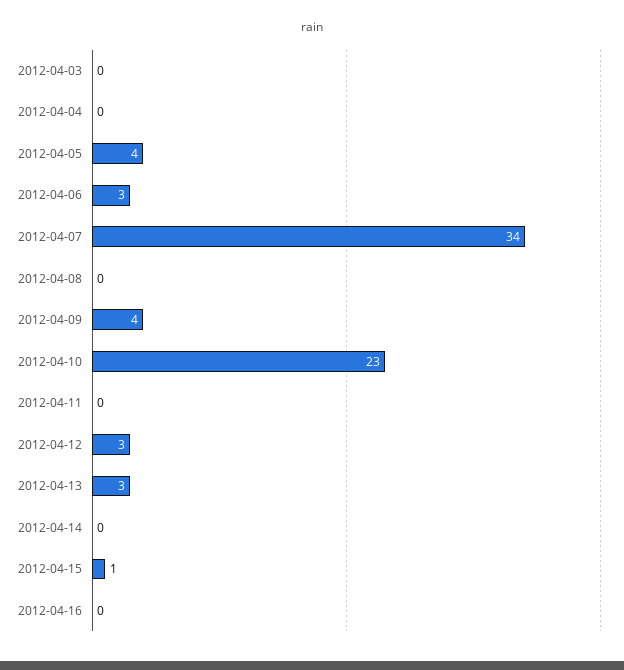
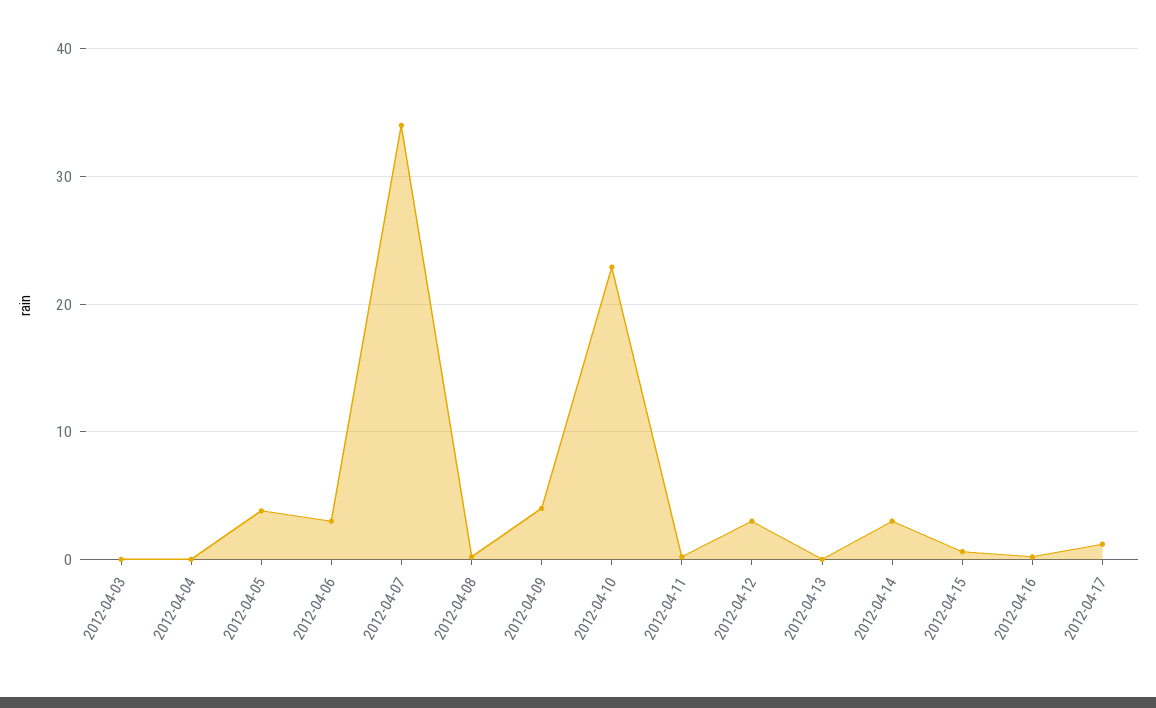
2012-04-13: 3 -> 0
2012-04-14: 0 -> 3
2012-04-17: none -> 1

